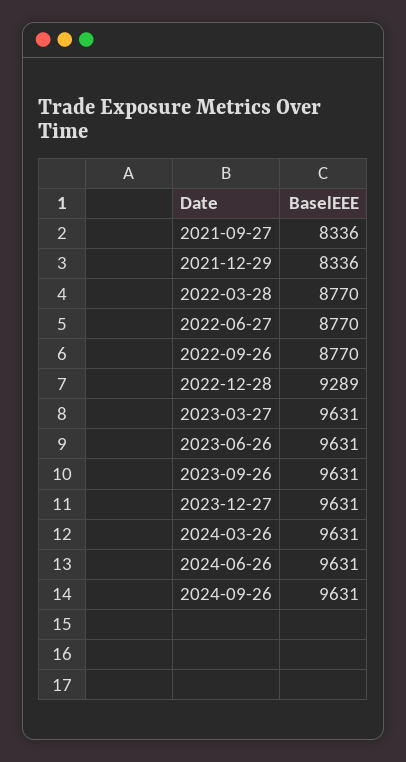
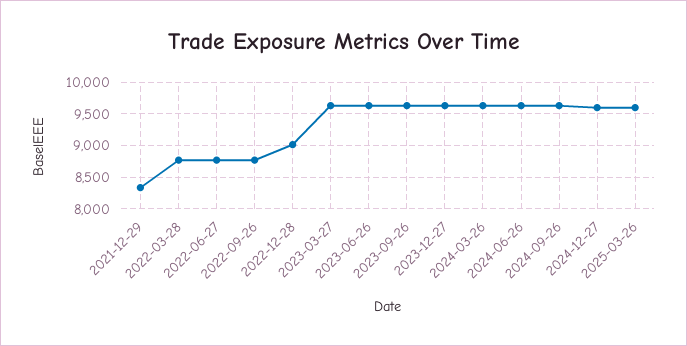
2021-09-27: 8336 -> none
2022-12-28: 9289 -> 9000
2024-12-27: none -> 9600
2025-03-26: none -> 9600

